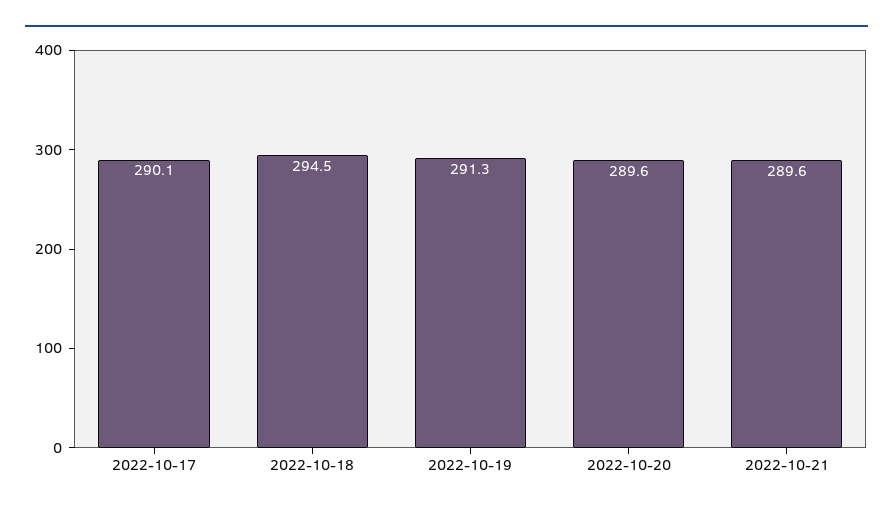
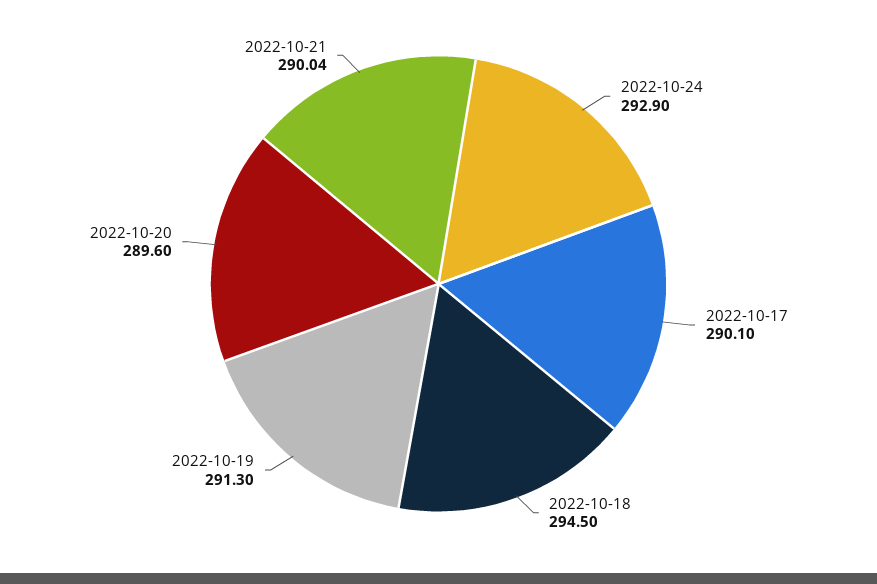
2022-10-21: 289.6 -> 290.04
2022-10-24: none -> 292.9

